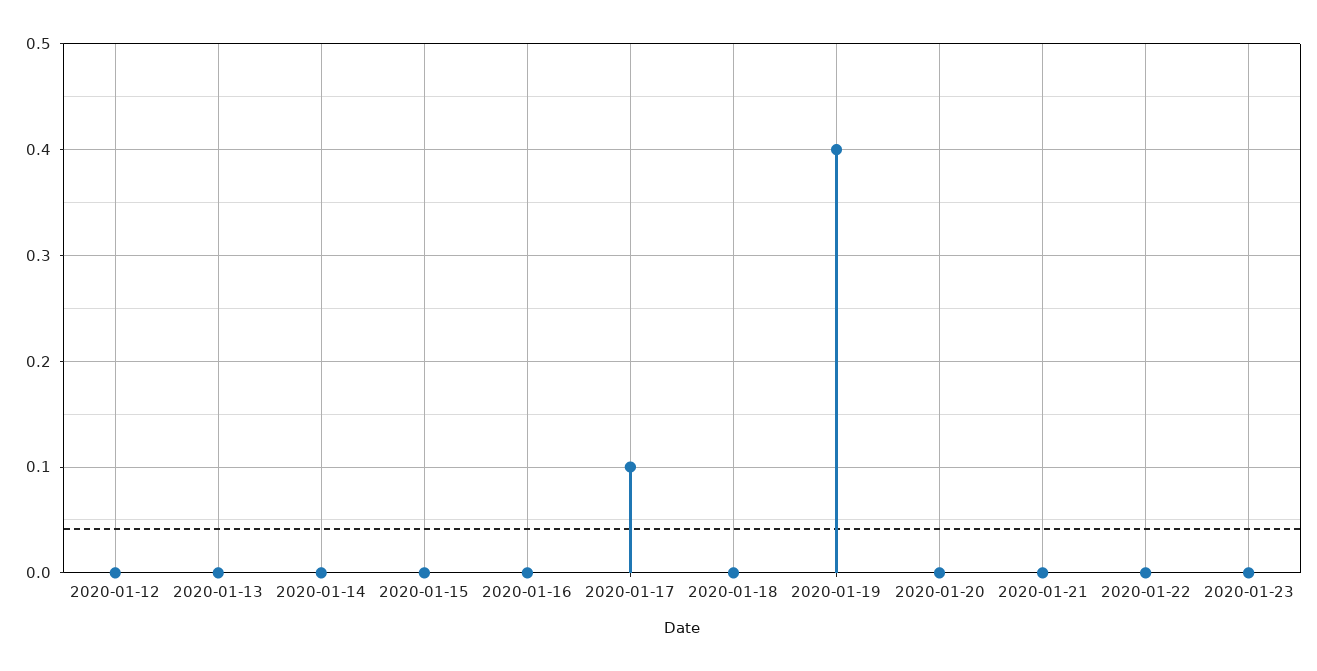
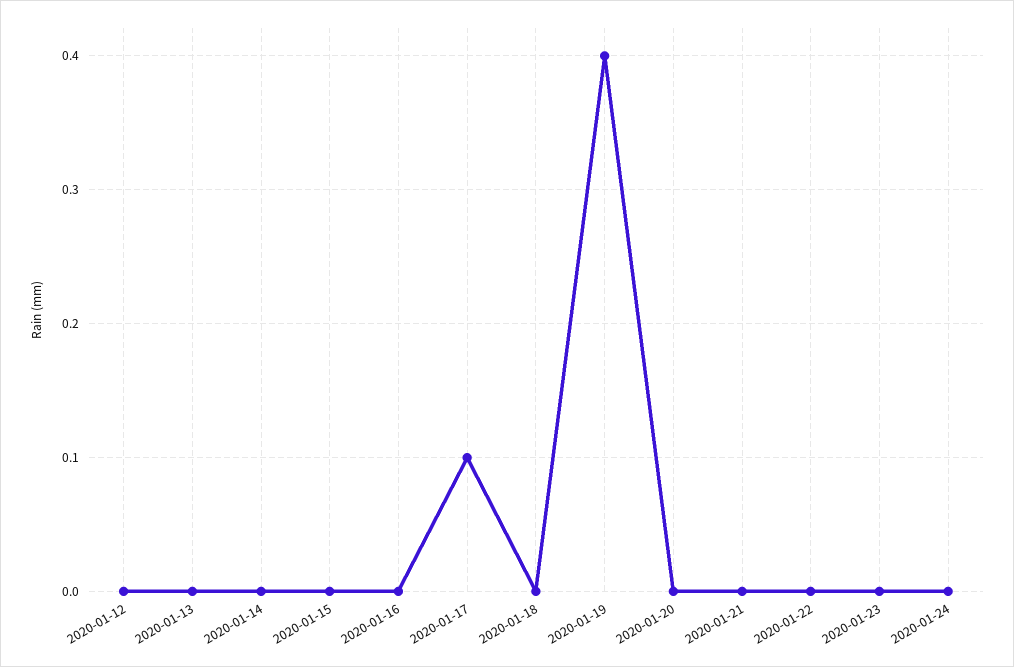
2020-01-24: none -> 0

